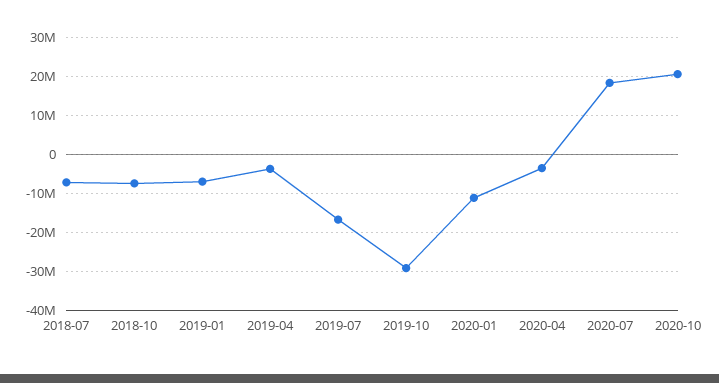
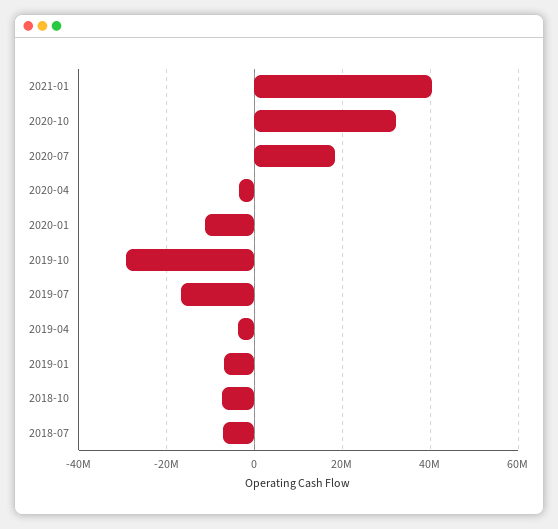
2020-10: 20000000 -> 32000000
2021-01: none -> 40000000

